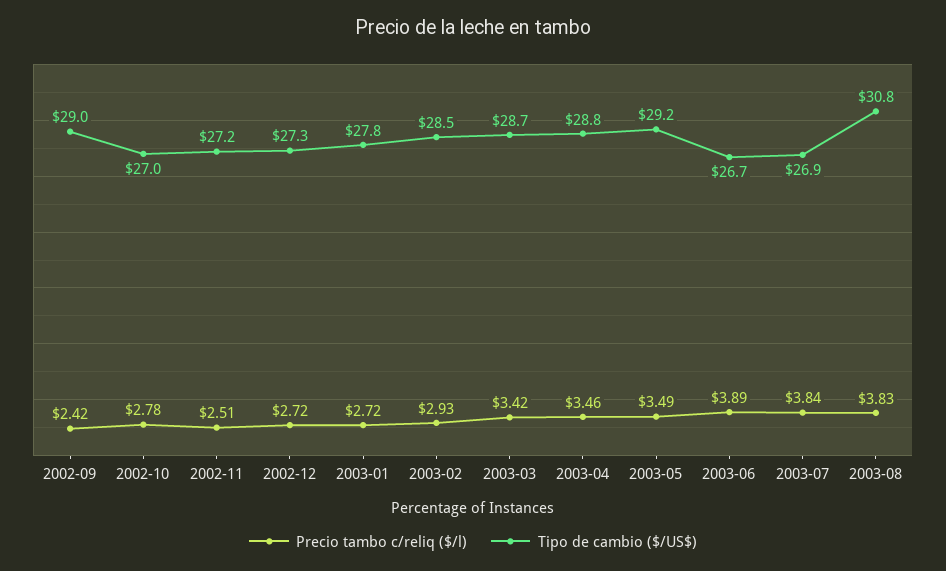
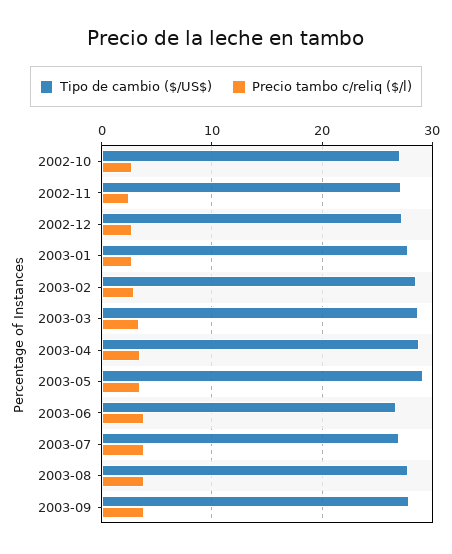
Precio tambo c/reliq ($/l), 2002-09: 2.42 -> none
Tipo de cambio ($/US$), 2002-09: 29 -> none
Tipo de cambio ($/US$), 2003-08: 30.8 -> 28
Tipo de cambio ($/US$), 2003-09: none -> 28
Precio tambo c/reliq ($/l), 2003-09: none -> 4

